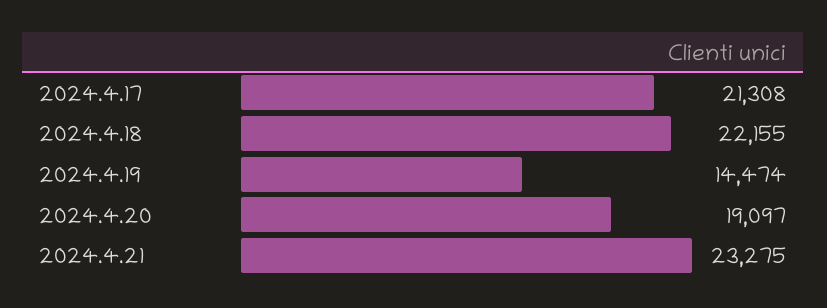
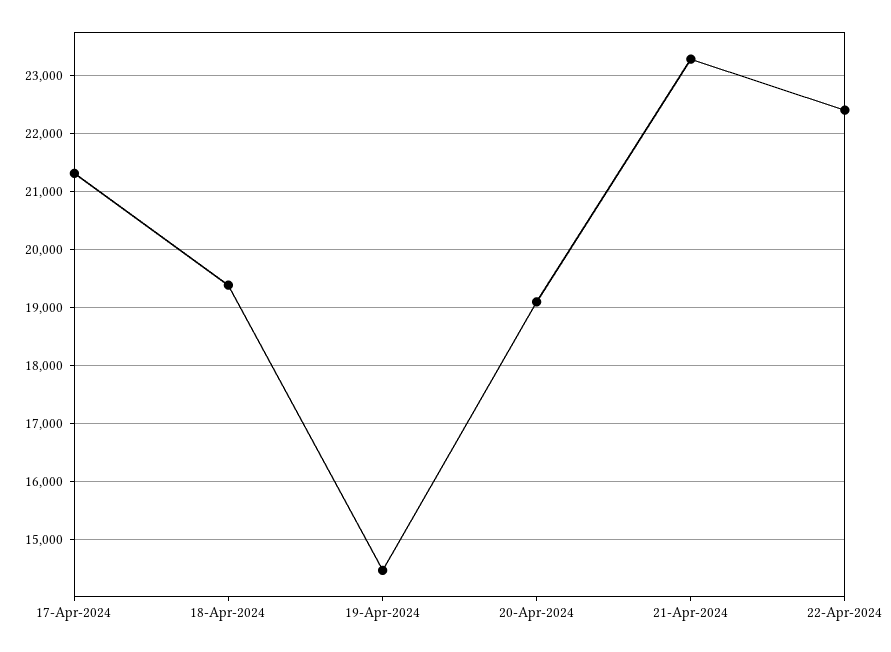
2024.4.18: 22155 -> 19400
22-Apr-2024: none -> 22400

